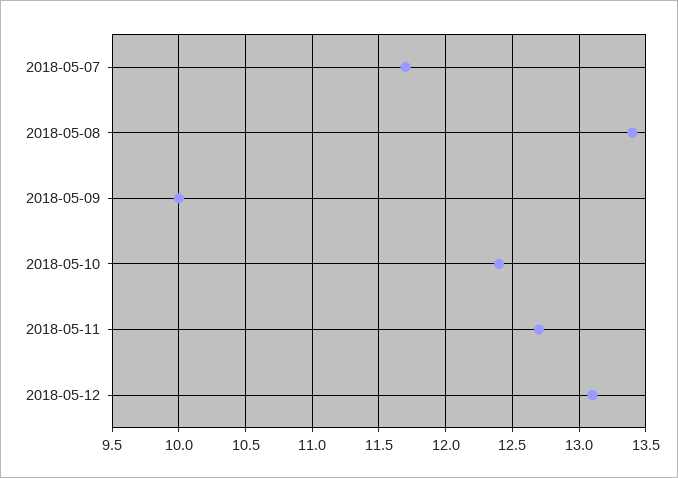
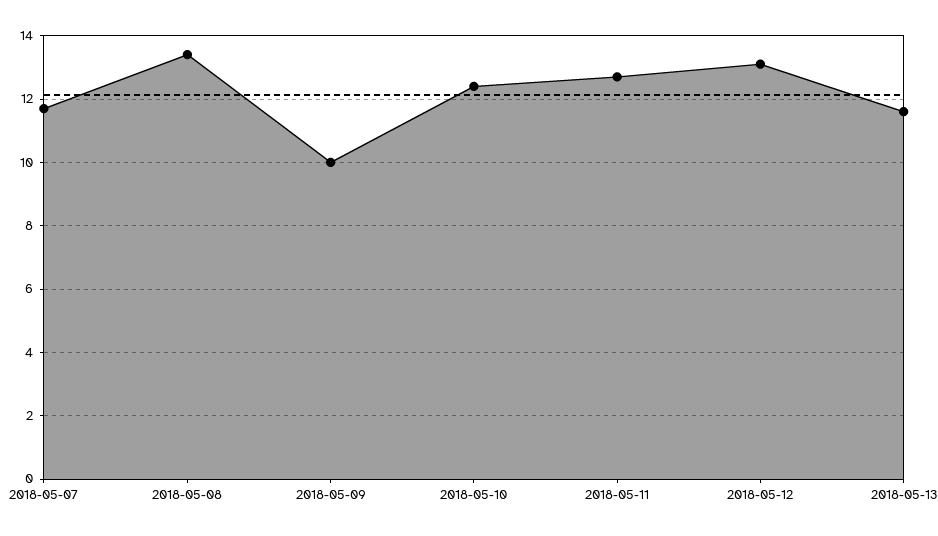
2018-05-13: none -> 11.5

